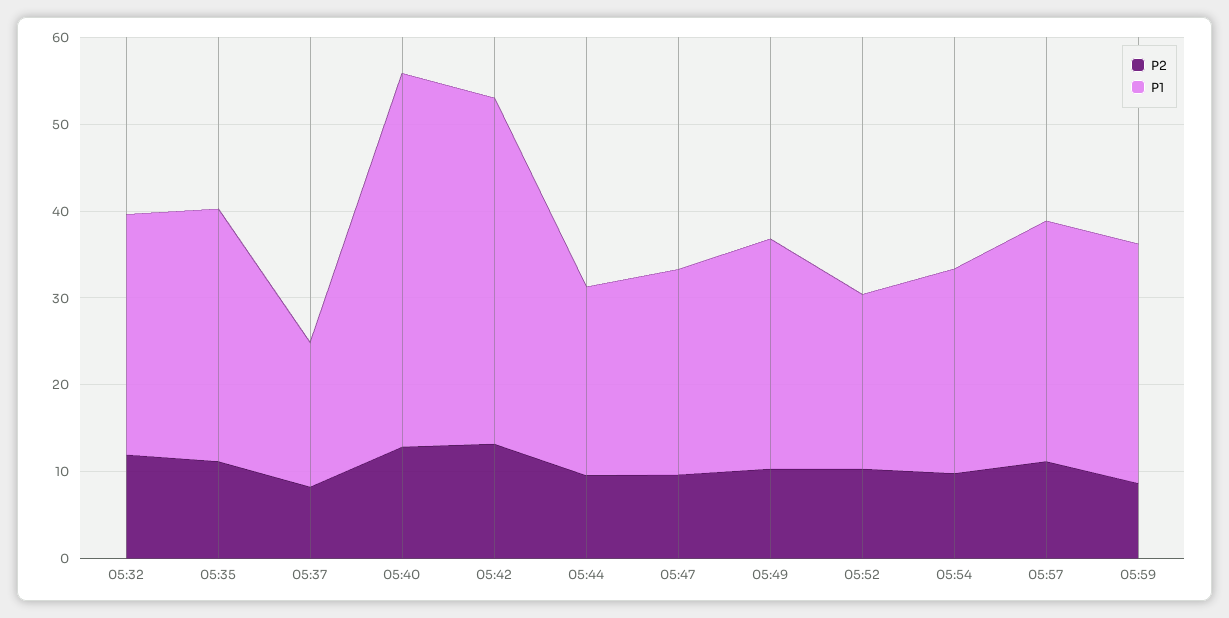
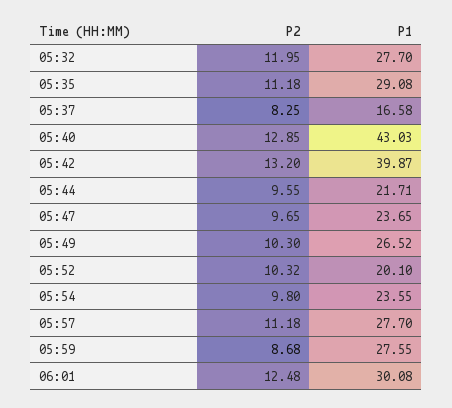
P2, 06:01: none -> 12.48
P1, 06:01: none -> 30.08

